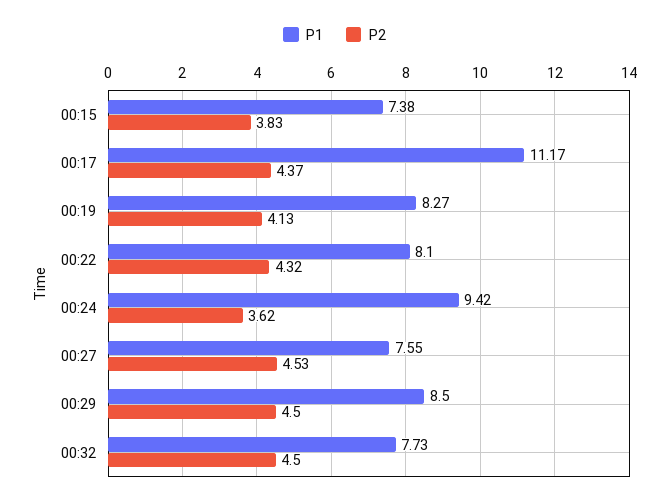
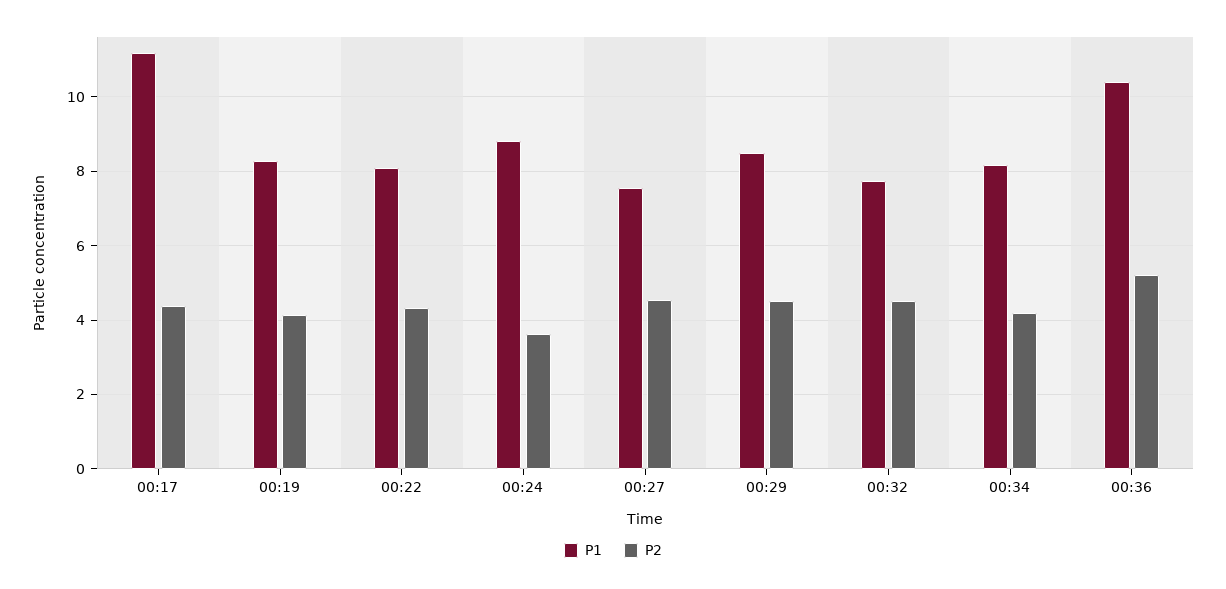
P1, 00:15: 7.38 -> none
P2, 00:15: 3.83 -> none
P1, 00:24: 9.42 -> 8.8
P1, 00:34: none -> 8.2
P2, 00:34: none -> 4.2
P1, 00:36: none -> 10.4
P2, 00:36: none -> 5.2

